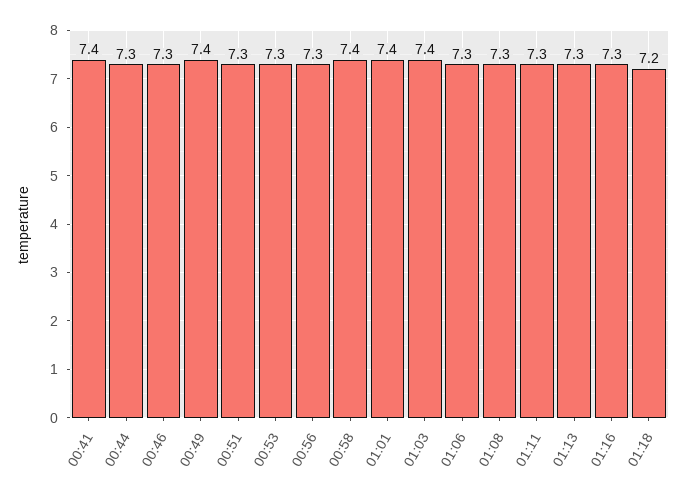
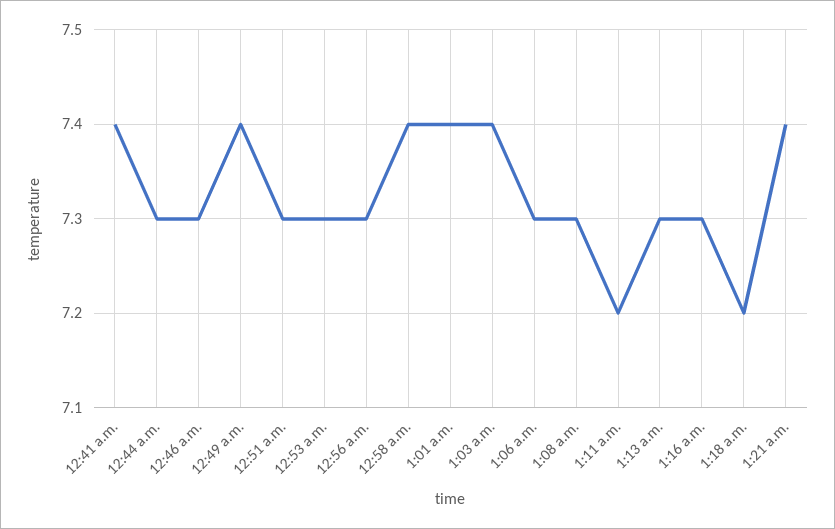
01:11: 7.3 -> 7.2
1:21 a.m.: none -> 7.4

